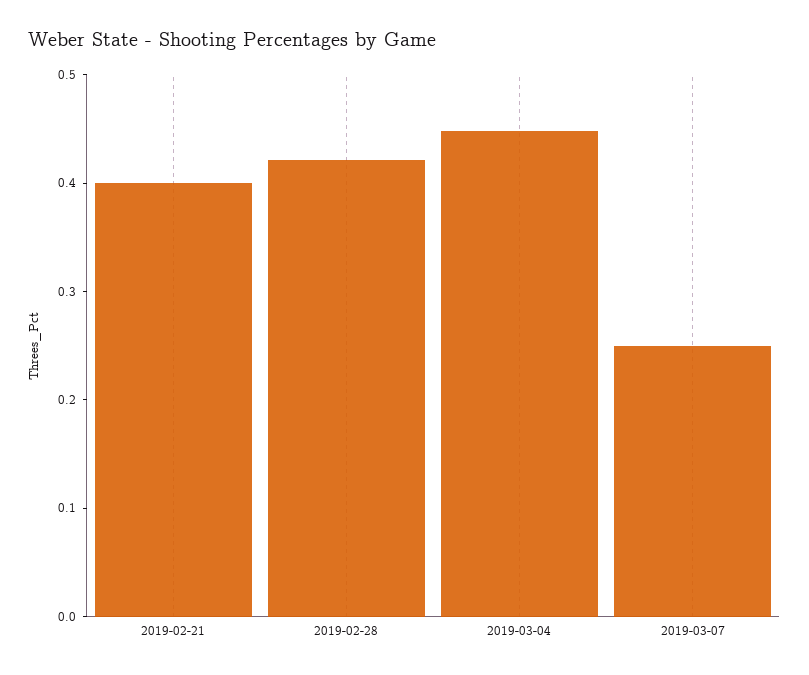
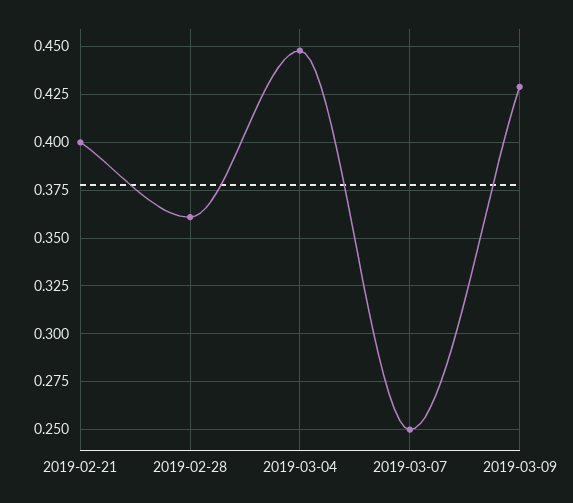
2019-02-28: 0.42 -> 0.36
2019-03-09: none -> 0.43

